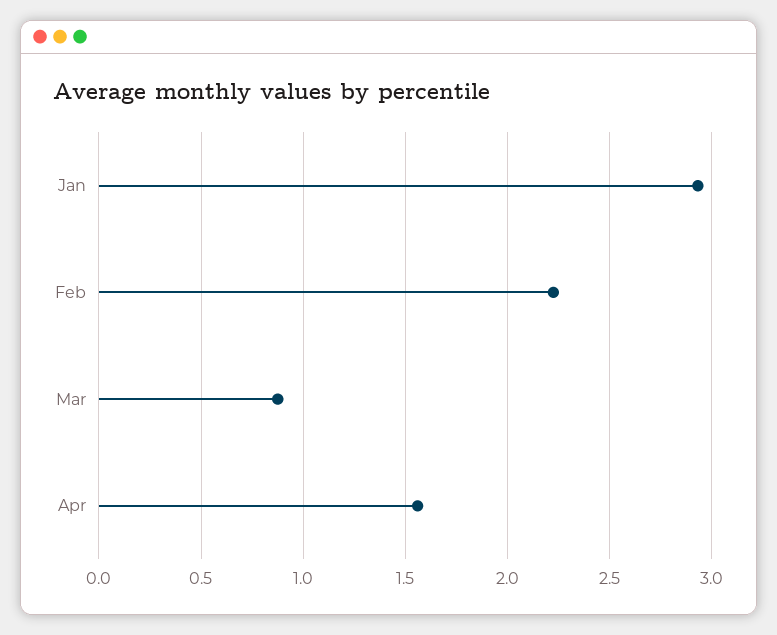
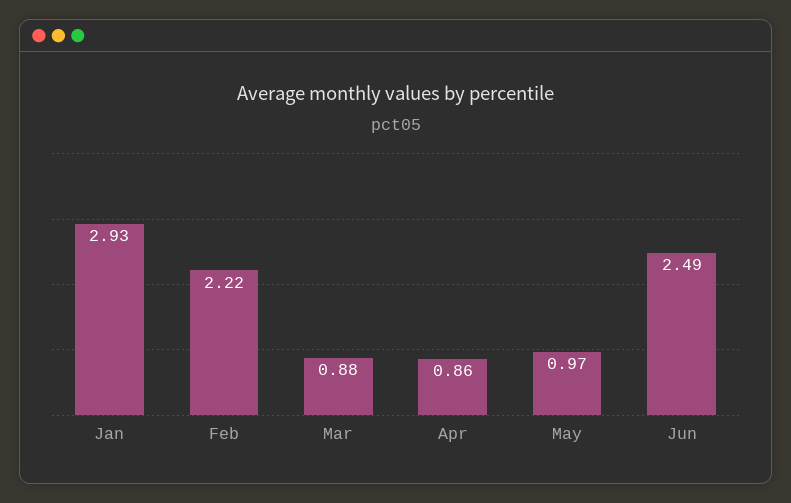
Apr: 1.55 -> 0.86
May: none -> 0.97
Jun: none -> 2.49

